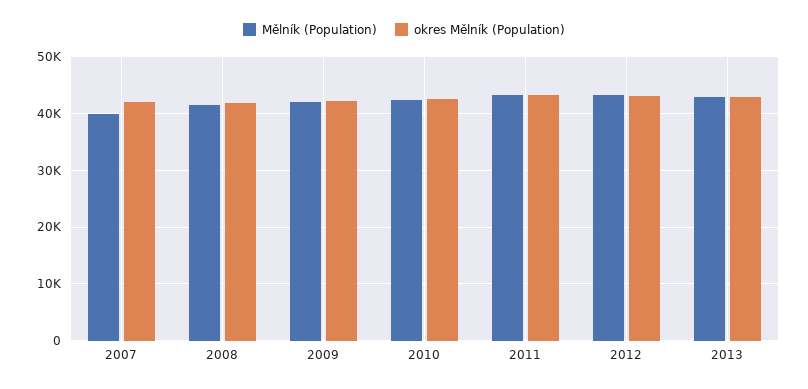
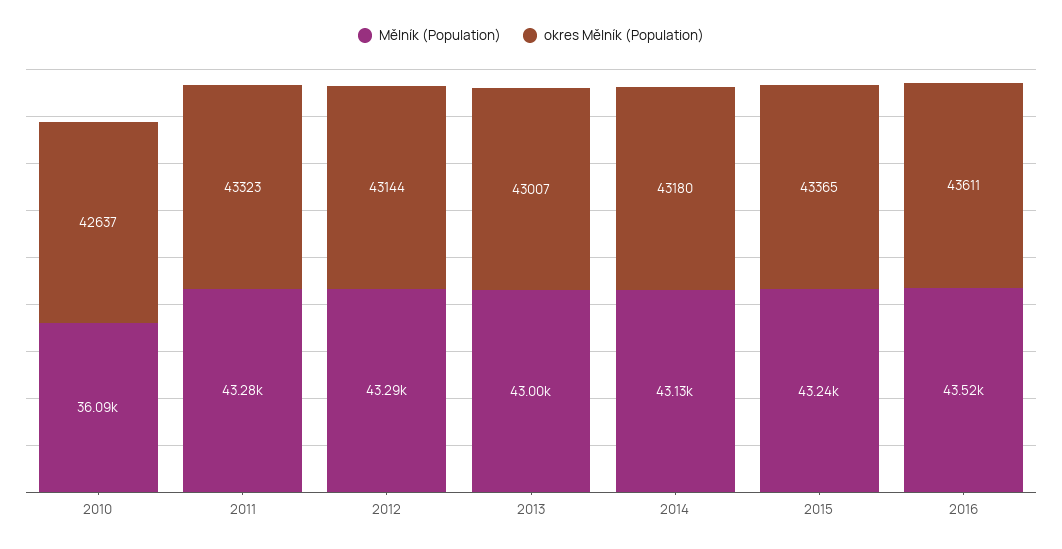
Mělník (Population), 2007: 40000 -> none
okres Mělník (Population), 2007: 42000 -> none
Mělník (Population), 2008: 42000 -> none
okres Mělník (Population), 2008: 42000 -> none
Mělník (Population), 2009: 42000 -> none
okres Mělník (Population), 2009: 42000 -> none
Mělník (Population), 2010: 42000 -> 36090
Mělník (Population), 2014: none -> 43130
okres Mělník (Population), 2014: none -> 43180
Mělník (Population), 2015: none -> 43240
okres Mělník (Population), 2015: none -> 43365
Mělník (Population), 2016: none -> 43520
okres Mělník (Population), 2016: none -> 43611

